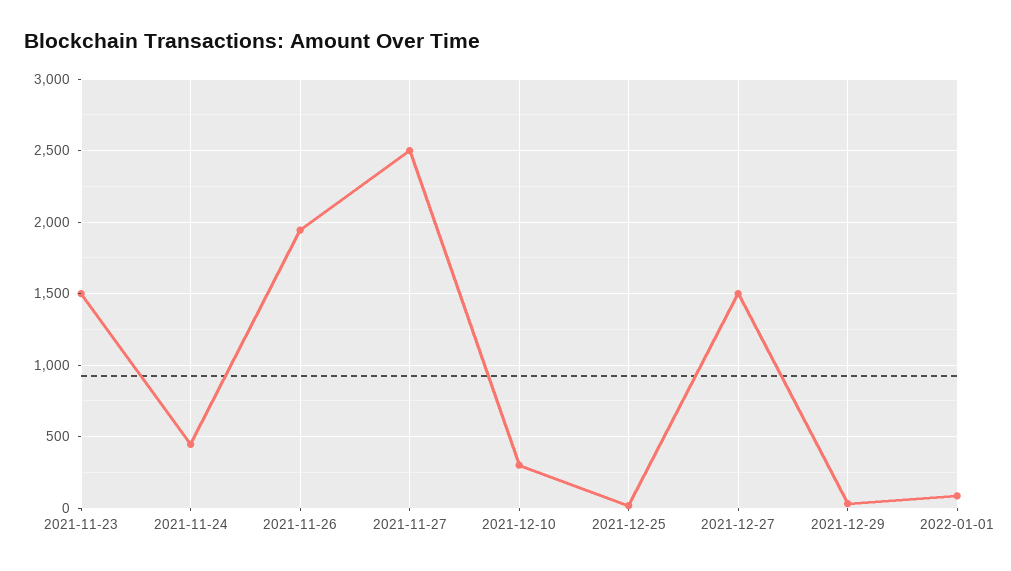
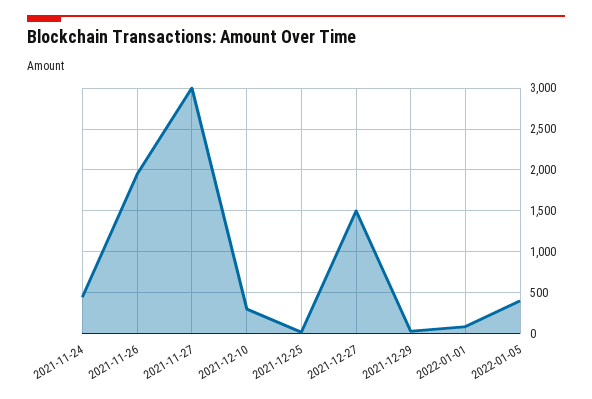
2021-11-23: 1500 -> none
2021-11-27: 2500 -> 3000
2022-01-05: none -> 400

